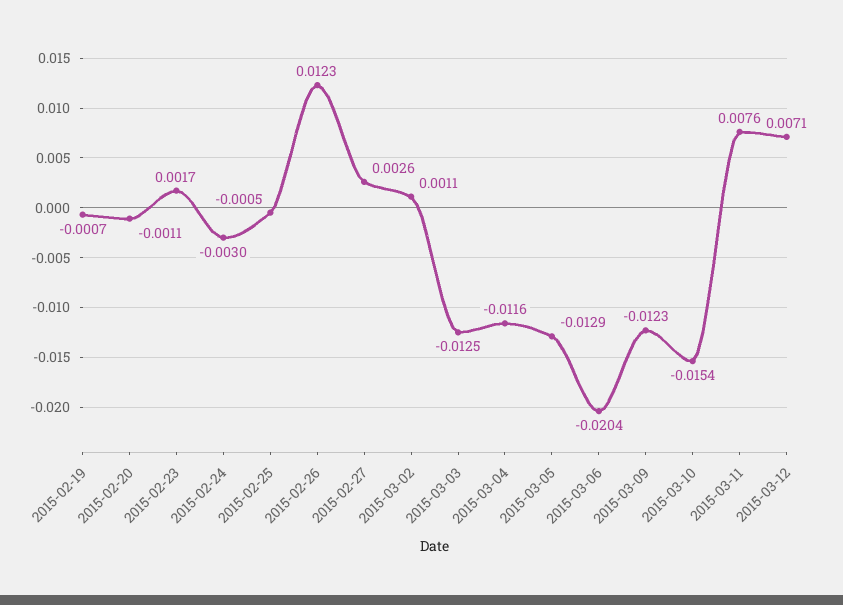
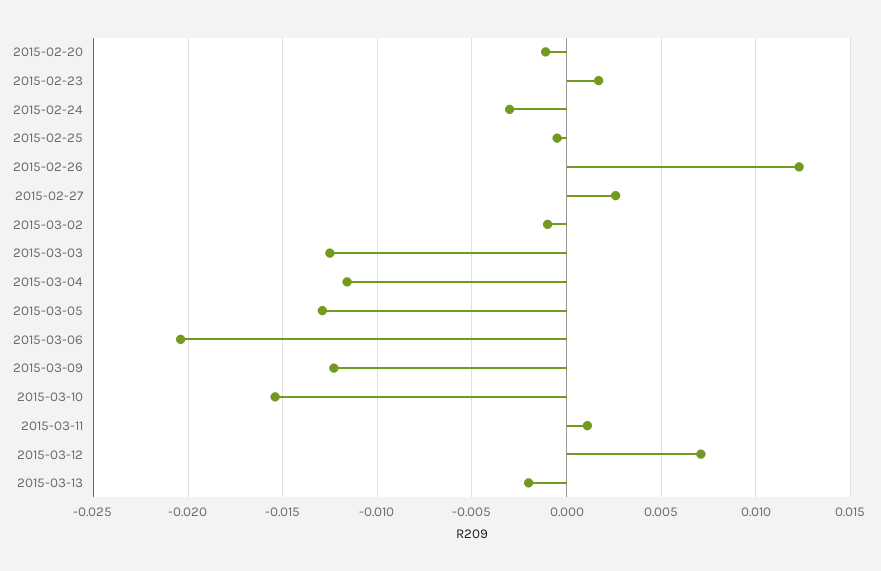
2015-02-19: -0.0007 -> none
2015-03-02: 0.0011 -> -0.001
2015-03-11: 0.0076 -> 0.001
2015-03-13: none -> -0.002

